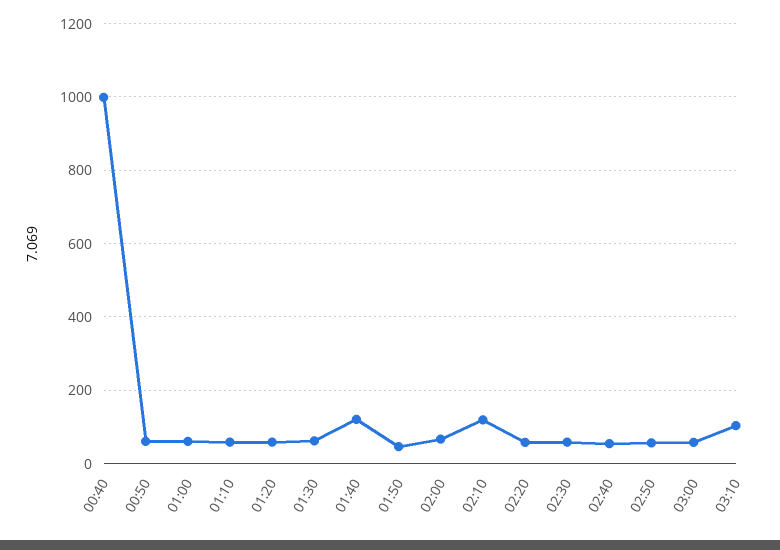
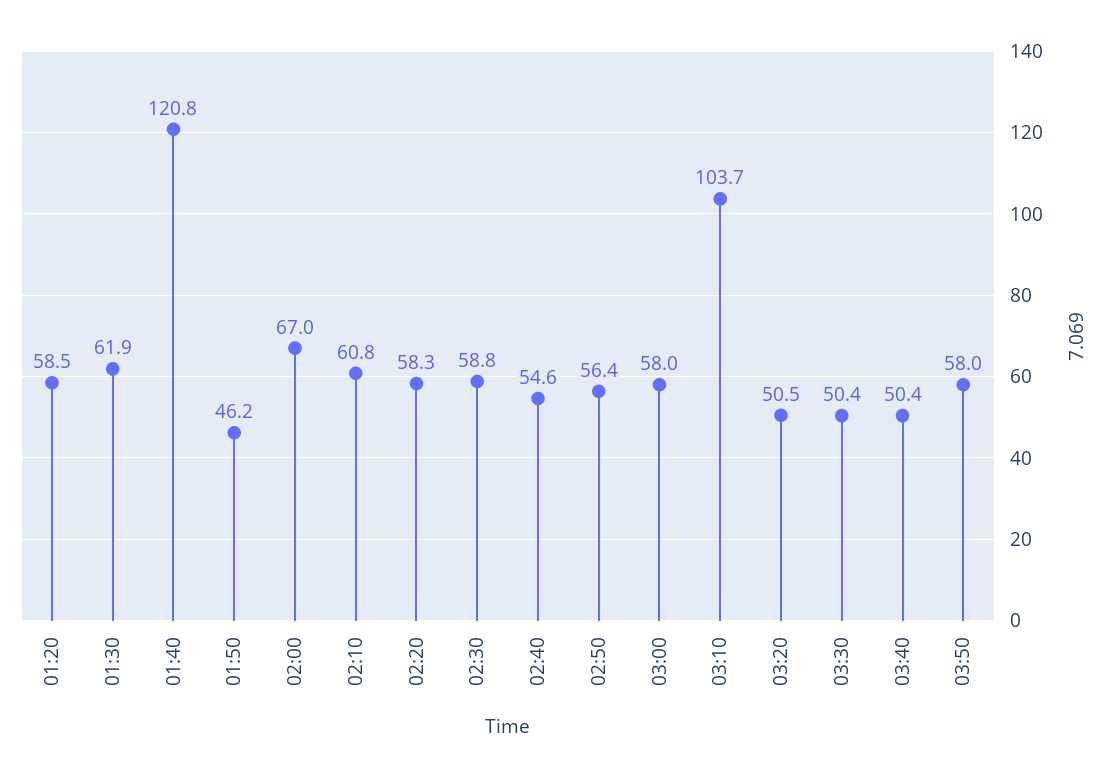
00:40: 1000 -> none
00:50: 60 -> none
01:00: 60 -> none
01:10: 60 -> none
02:10: 120 -> 60.8
03:20: none -> 50.5
03:30: none -> 50.4
03:40: none -> 50.4
03:50: none -> 58

